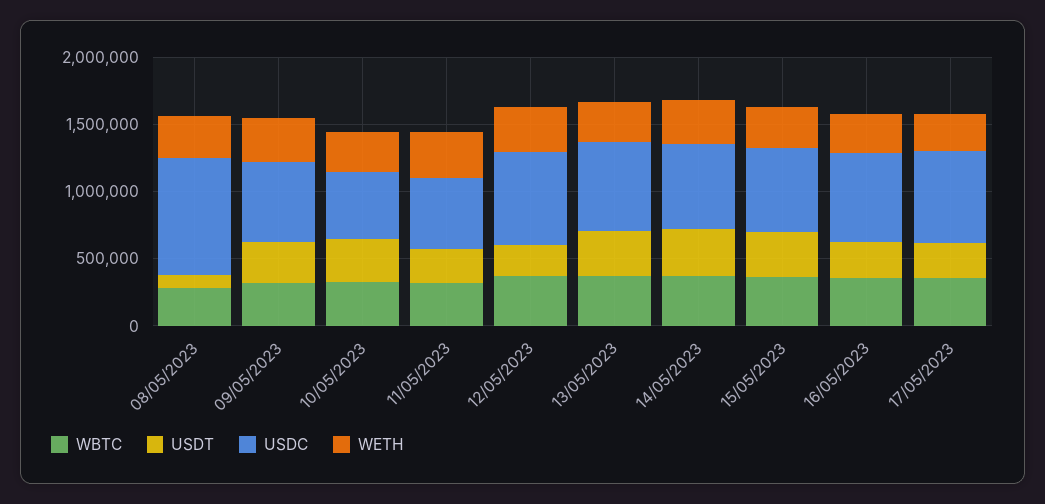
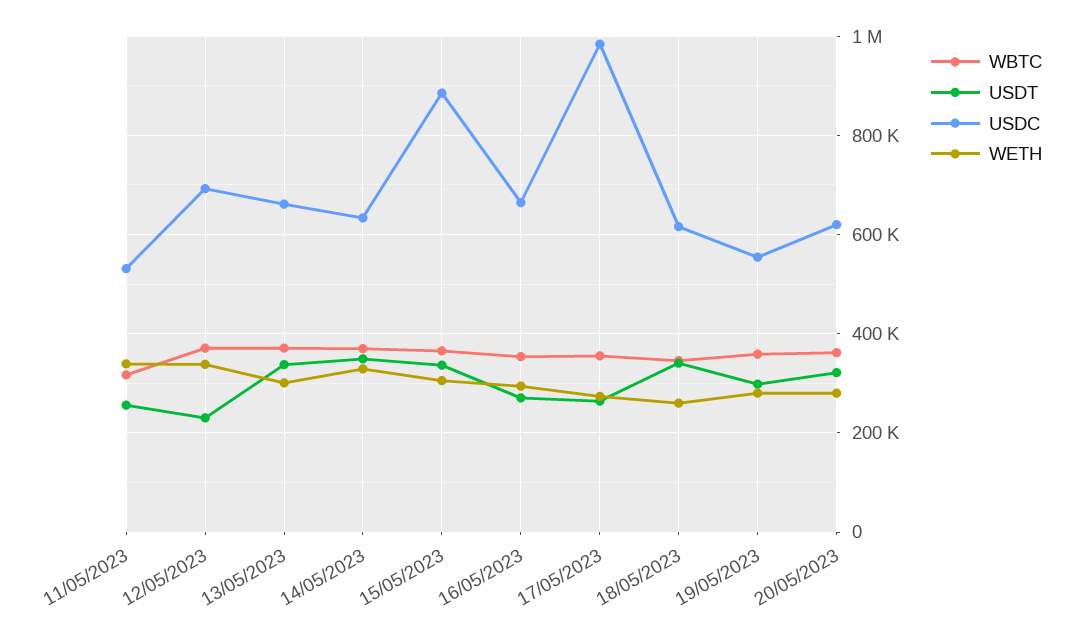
WBTC, 08/05/2023: 300000 -> none
USDT, 08/05/2023: 100000 -> none
USDC, 08/05/2023: 900000 -> none
WETH, 08/05/2023: 300000 -> none
WBTC, 09/05/2023: 300000 -> none
USDT, 09/05/2023: 300000 -> none
USDC, 09/05/2023: 600000 -> none
WETH, 09/05/2023: 300000 -> none
WBTC, 10/05/2023: 300000 -> none
USDT, 10/05/2023: 300000 -> none
USDC, 10/05/2023: 500000 -> none
WETH, 10/05/2023: 300000 -> none
USDC, 15/05/2023: 600000 -> 880000
USDC, 17/05/2023: 700000 -> 980000
WBTC, 18/05/2023: none -> 340000
USDT, 18/05/2023: none -> 340000
USDC, 18/05/2023: none -> 620000
WETH, 18/05/2023: none -> 260000
WBTC, 19/05/2023: none -> 360000
USDT, 19/05/2023: none -> 300000
USDC, 19/05/2023: none -> 560000
WETH, 19/05/2023: none -> 280000
WBTC, 20/05/2023: none -> 360000
USDT, 20/05/2023: none -> 320000
USDC, 20/05/2023: none -> 620000
WETH, 20/05/2023: none -> 280000

